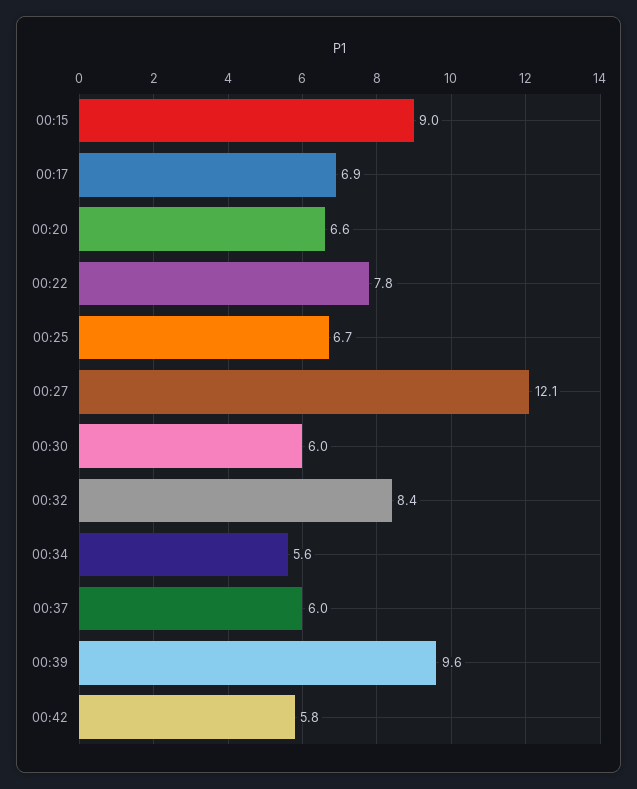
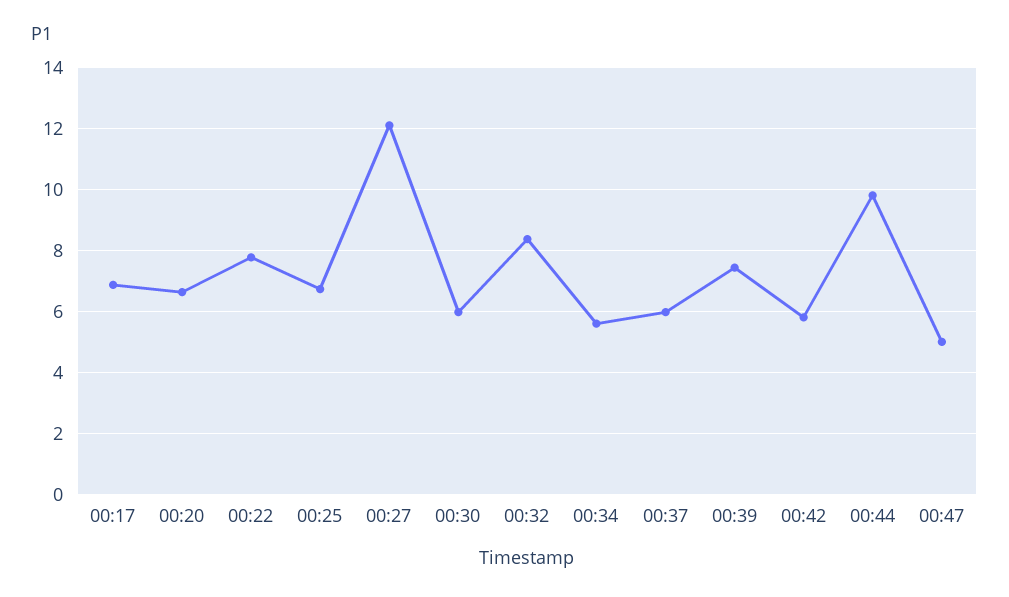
00:15: 9 -> none
00:39: 9.6 -> 7.4
00:44: none -> 9.8
00:47: none -> 5

